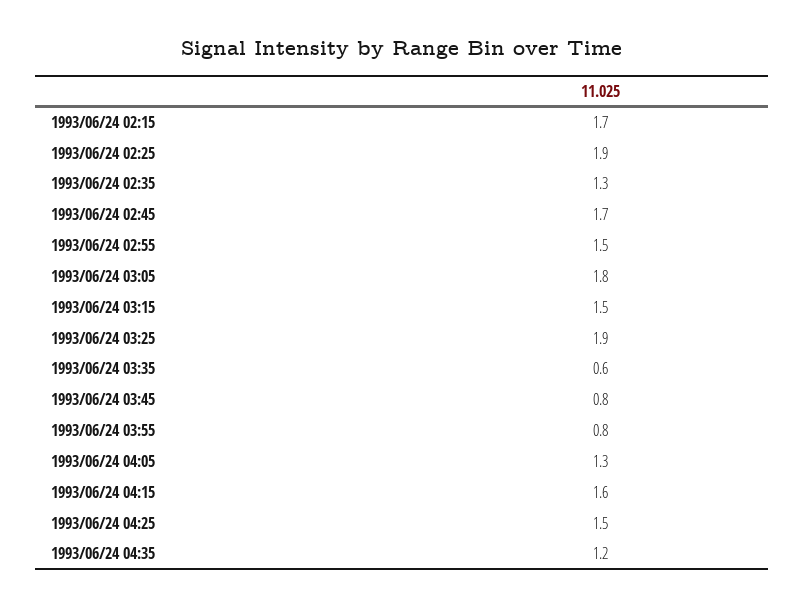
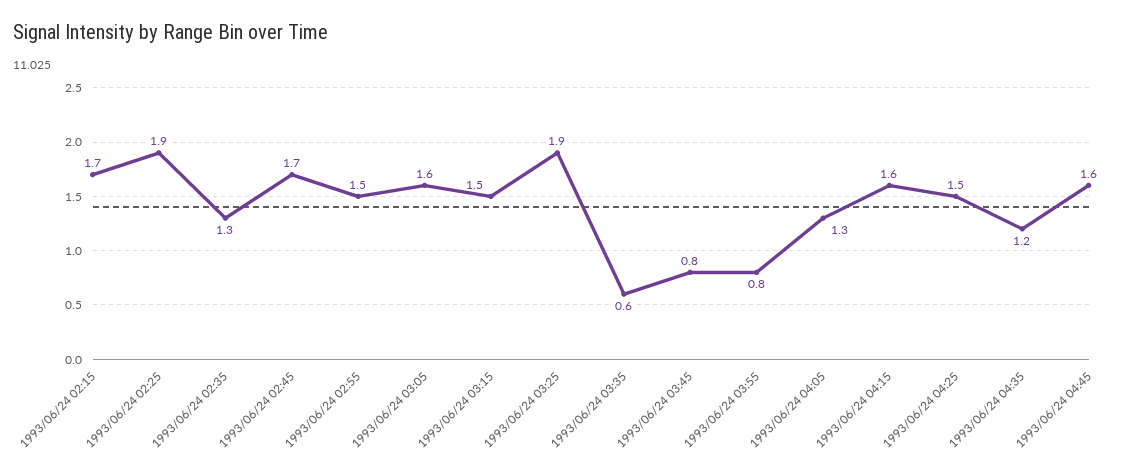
1993/06/24 03:05: 1.8 -> 1.6
1993/06/24 04:45: none -> 1.6

